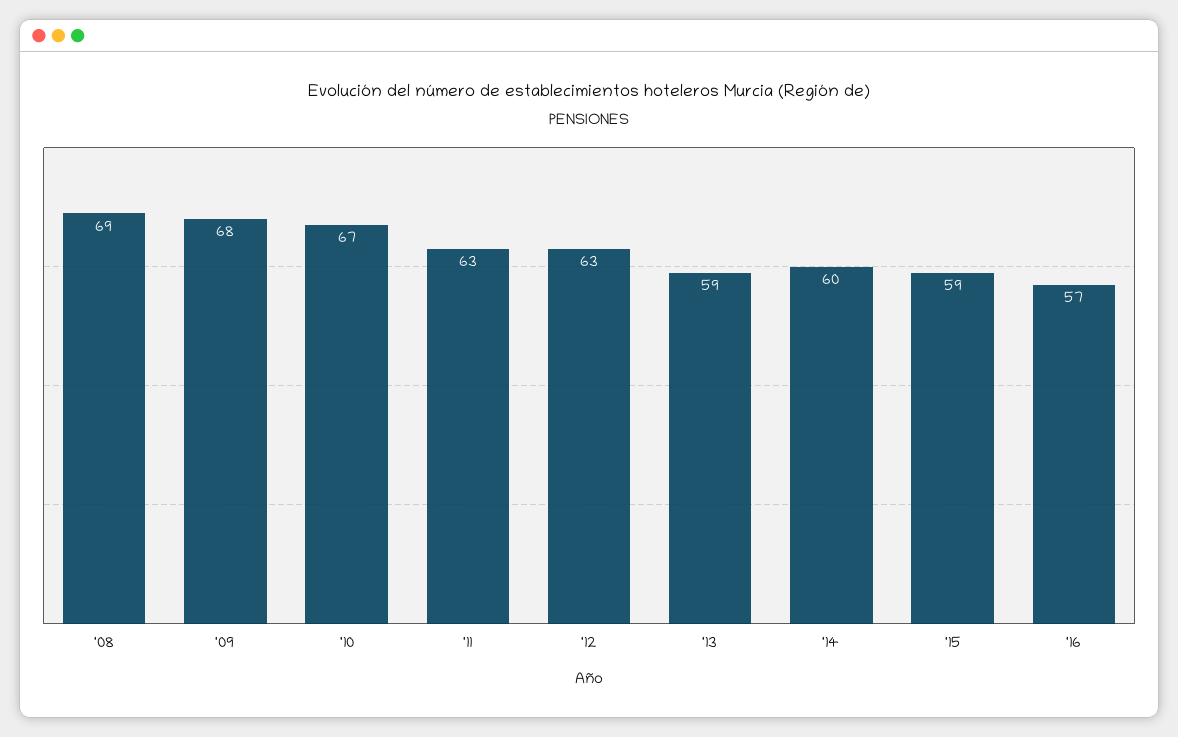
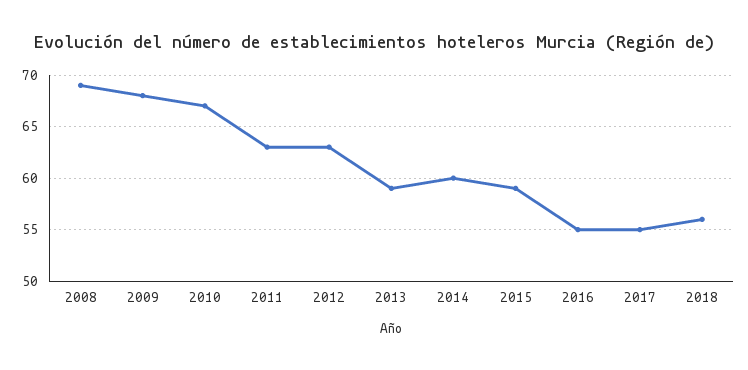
'16: 57 -> 55
2017: none -> 55
2018: none -> 56

